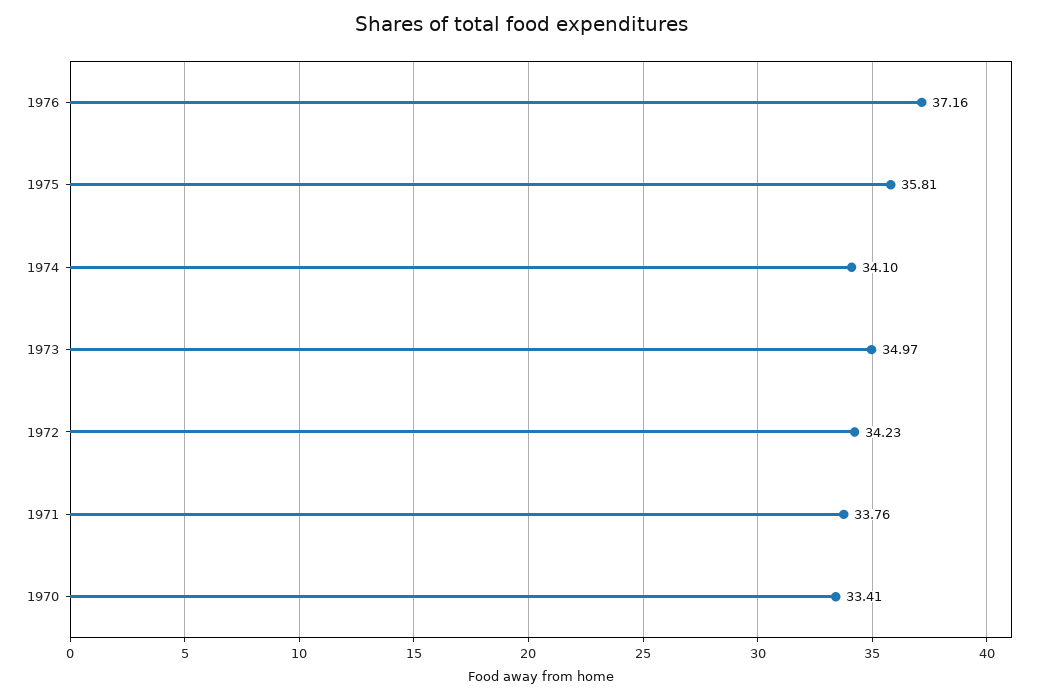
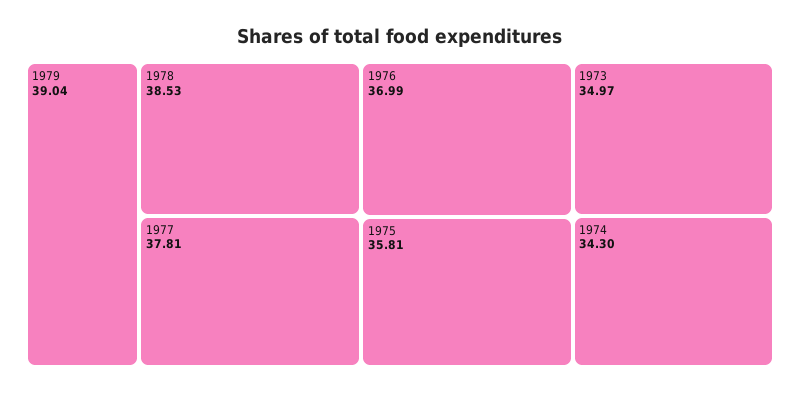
1976: 37.16 -> 36.99
1974: 34.1 -> 34.3
1972: 34.23 -> none
1971: 33.76 -> none
1970: 33.41 -> none
1979: none -> 39.04
1978: none -> 38.53
1977: none -> 37.81

